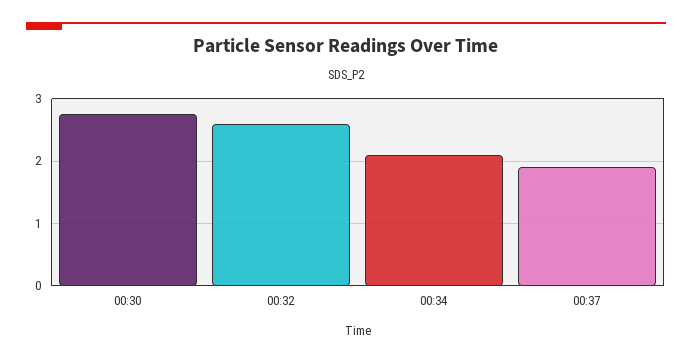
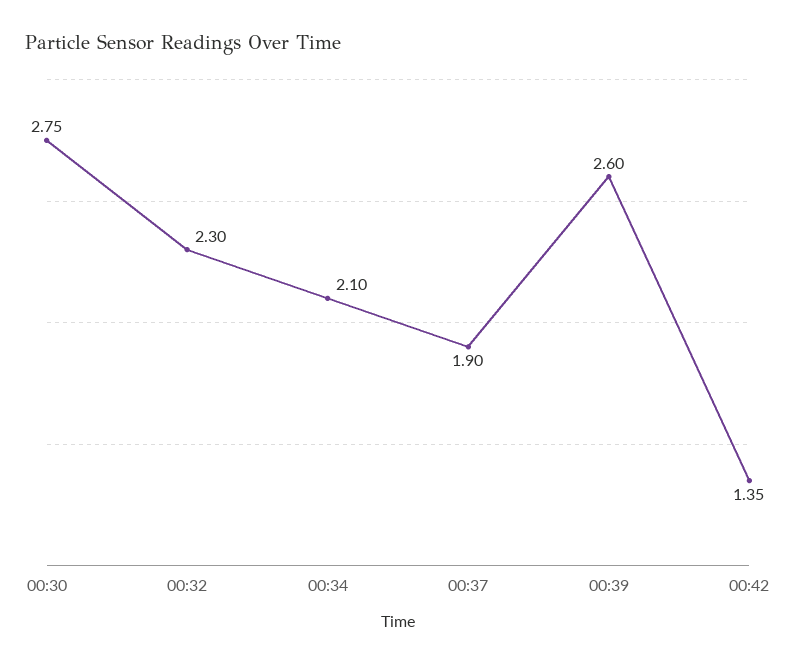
00:32: 2.6 -> 2.3
00:39: none -> 2.6
00:42: none -> 1.35

